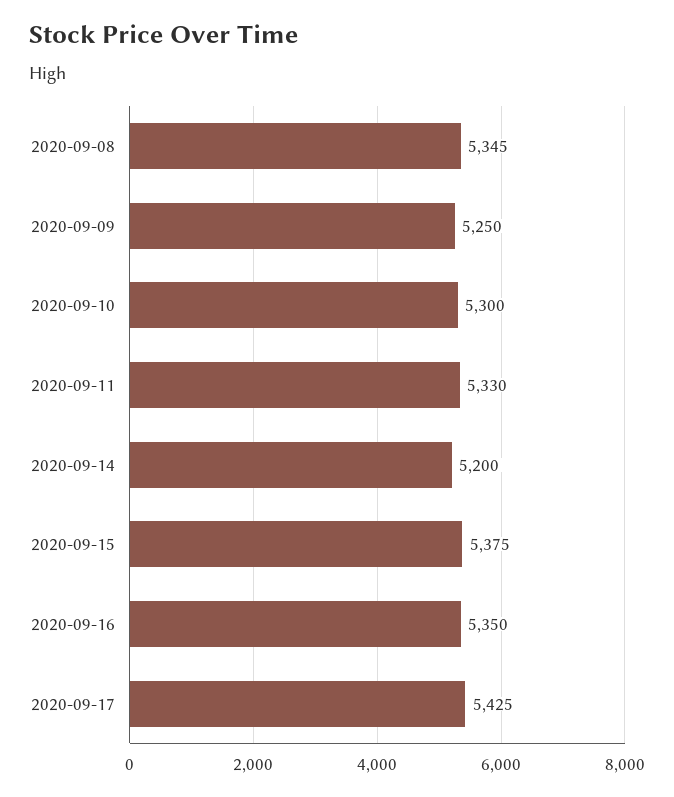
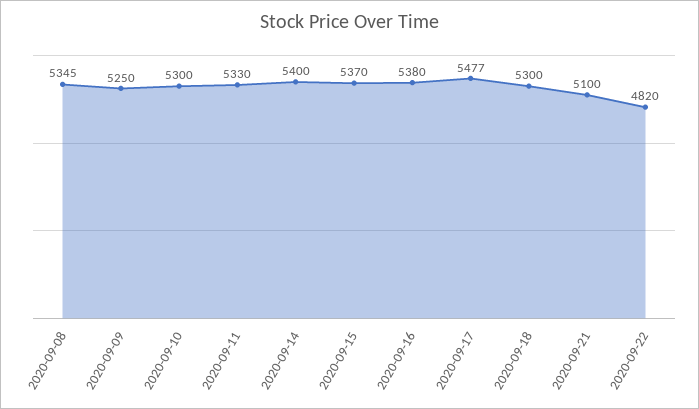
2020-09-14: 5200 -> 5400
2020-09-15: 5375 -> 5370
2020-09-16: 5350 -> 5380
2020-09-17: 5425 -> 5477
2020-09-18: none -> 5300
2020-09-21: none -> 5100
2020-09-22: none -> 4820

